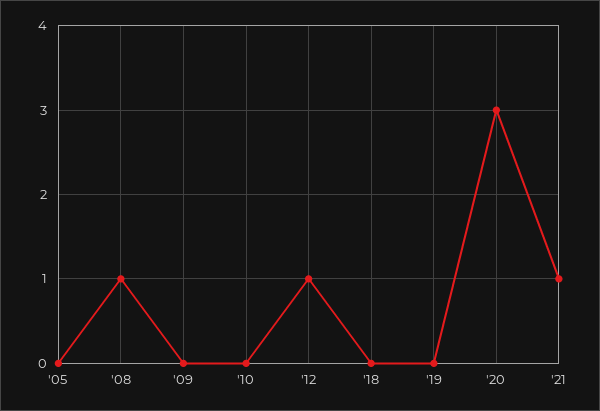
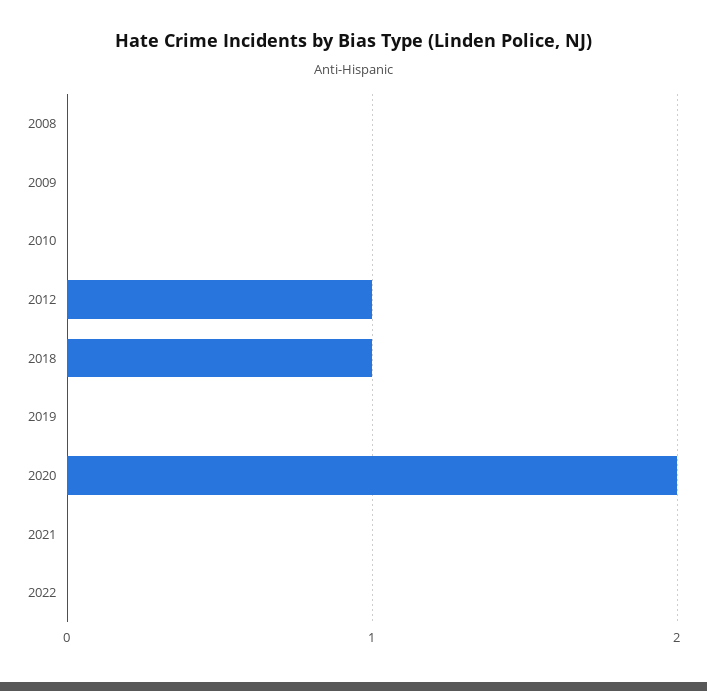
'05: 0 -> none
'08: 1 -> 0
'18: 0 -> 1
'20: 3 -> 2
'21: 1 -> 0
2022: none -> 0

